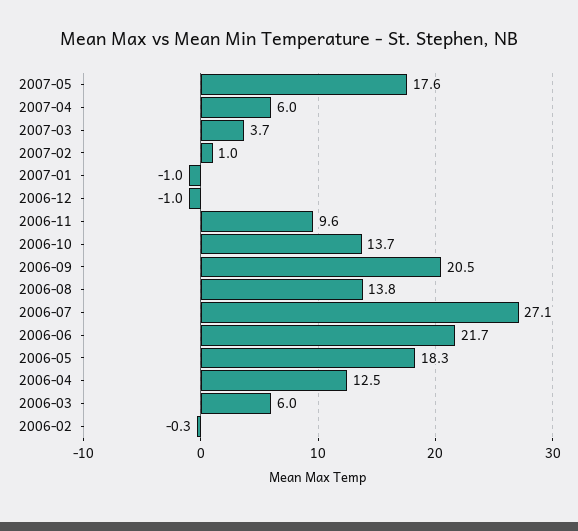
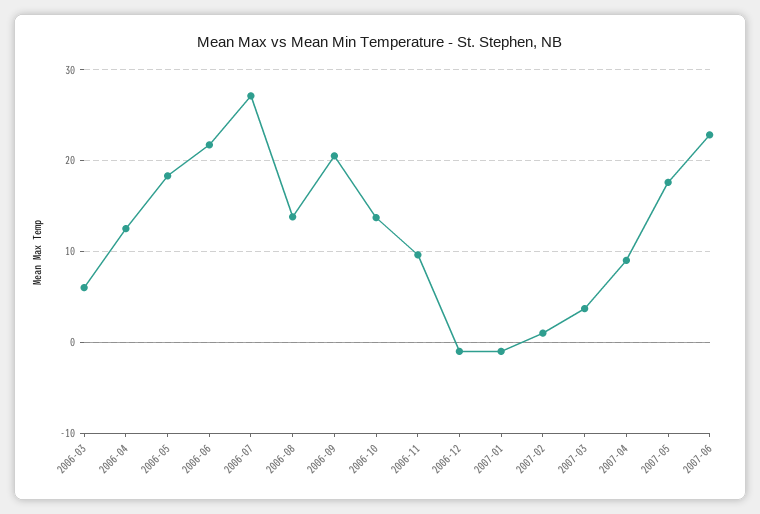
2007-04: 6 -> 9
2006-02: -0.3 -> none
2007-06: none -> 23

